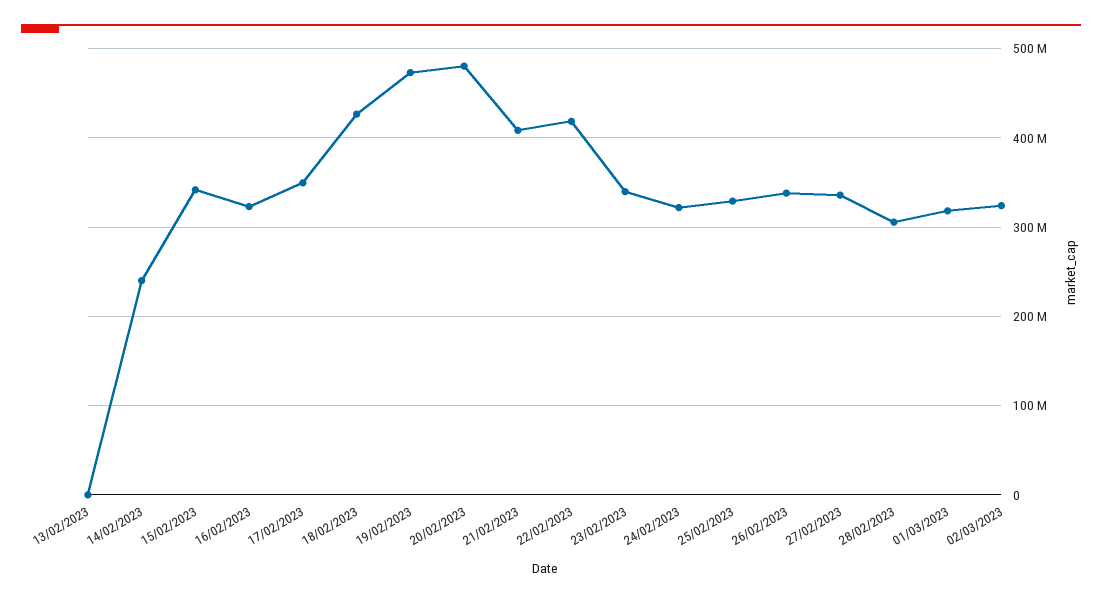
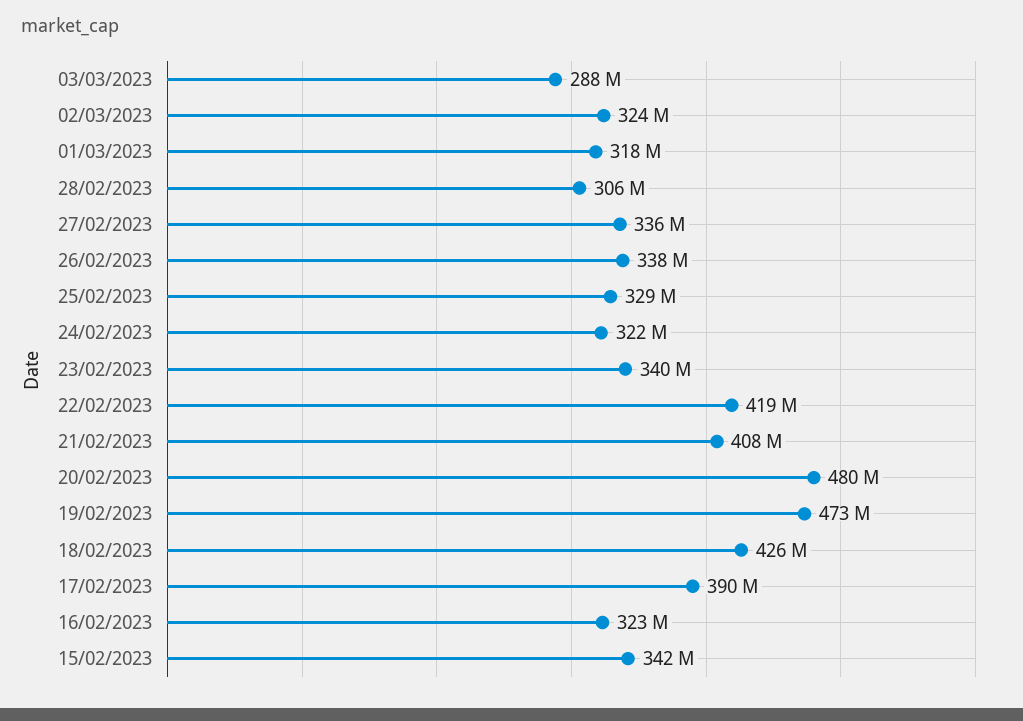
13/02/2023: 0 -> none
14/02/2023: 240000000 -> none
17/02/2023: 350000000 -> 390000000
03/03/2023: none -> 288000000

